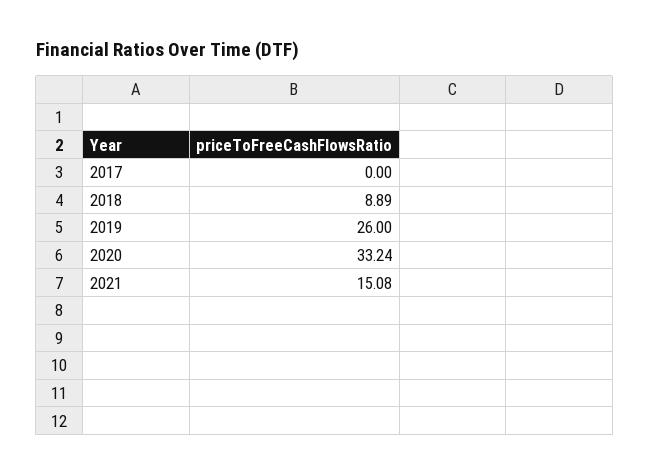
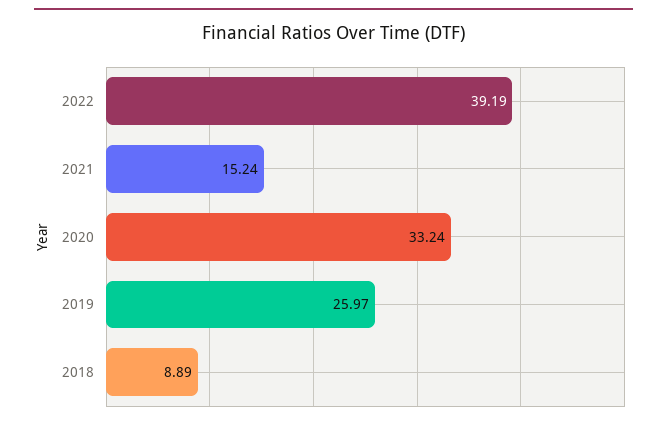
2017: 0 -> none
2019: 26 -> 25.97
2021: 15.08 -> 15.24
2022: none -> 39.19

